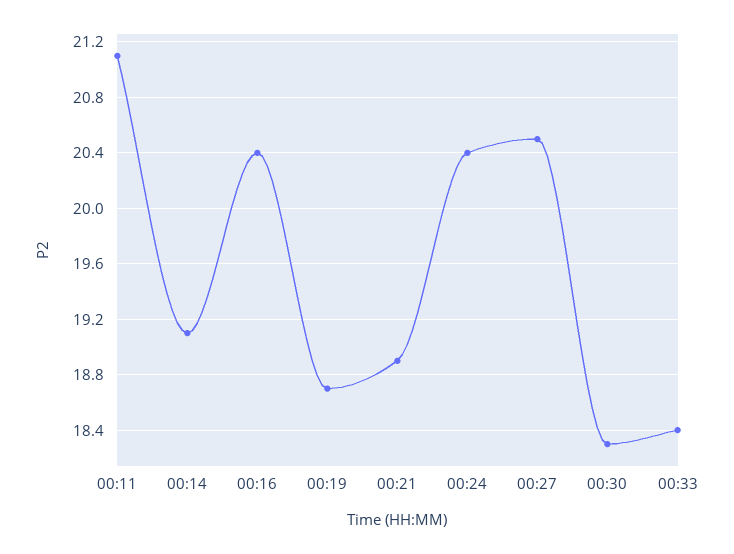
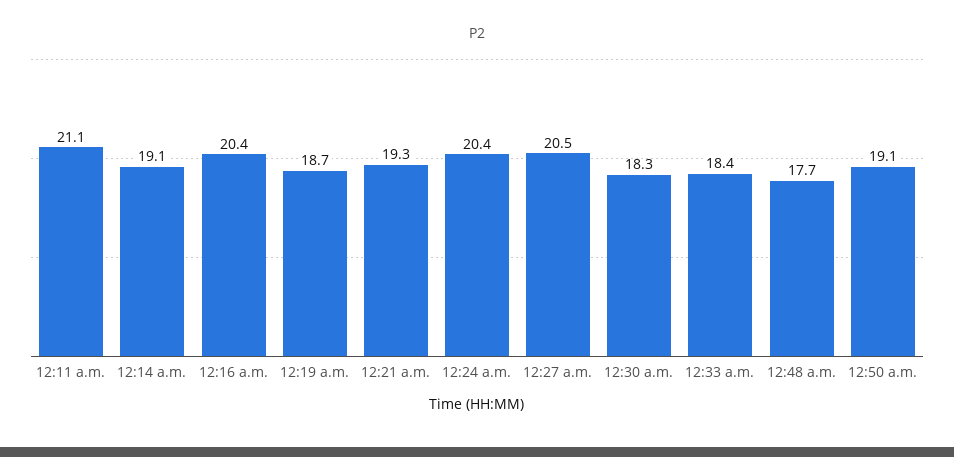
00:21: 18.9 -> 19.3
12:48 a.m.: none -> 17.7
12:50 a.m.: none -> 19.1

